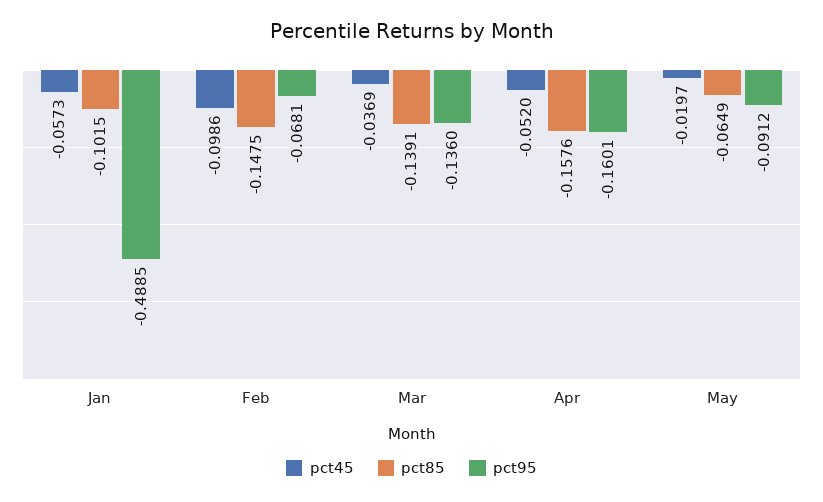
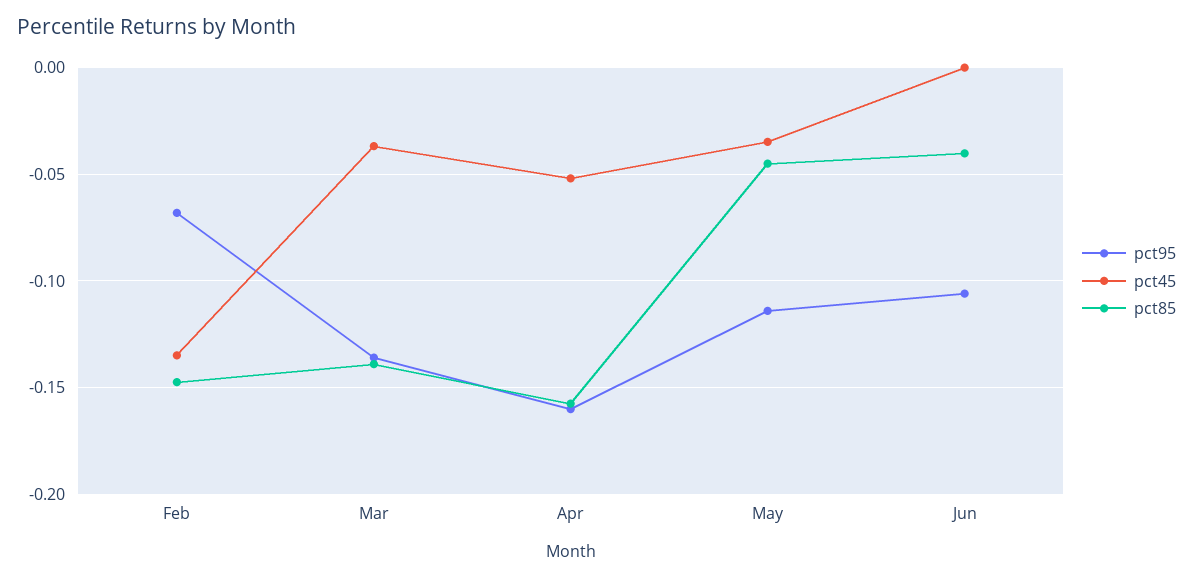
pct45, Jan: -0.0573 -> none
pct85, Jan: -0.1015 -> none
pct95, Jan: -0.4885 -> none
pct45, Feb: -0.0986 -> -0.135
pct45, May: -0.0197 -> -0.035
pct85, May: -0.0649 -> -0.045
pct95, May: -0.0912 -> -0.115
pct95, Jun: none -> -0.105
pct45, Jun: none -> 0
pct85, Jun: none -> -0.04

